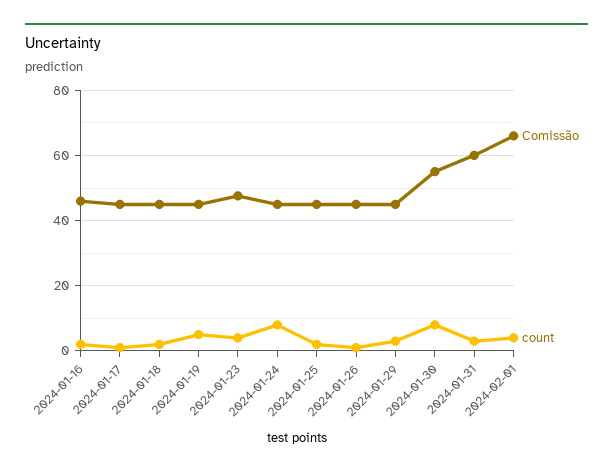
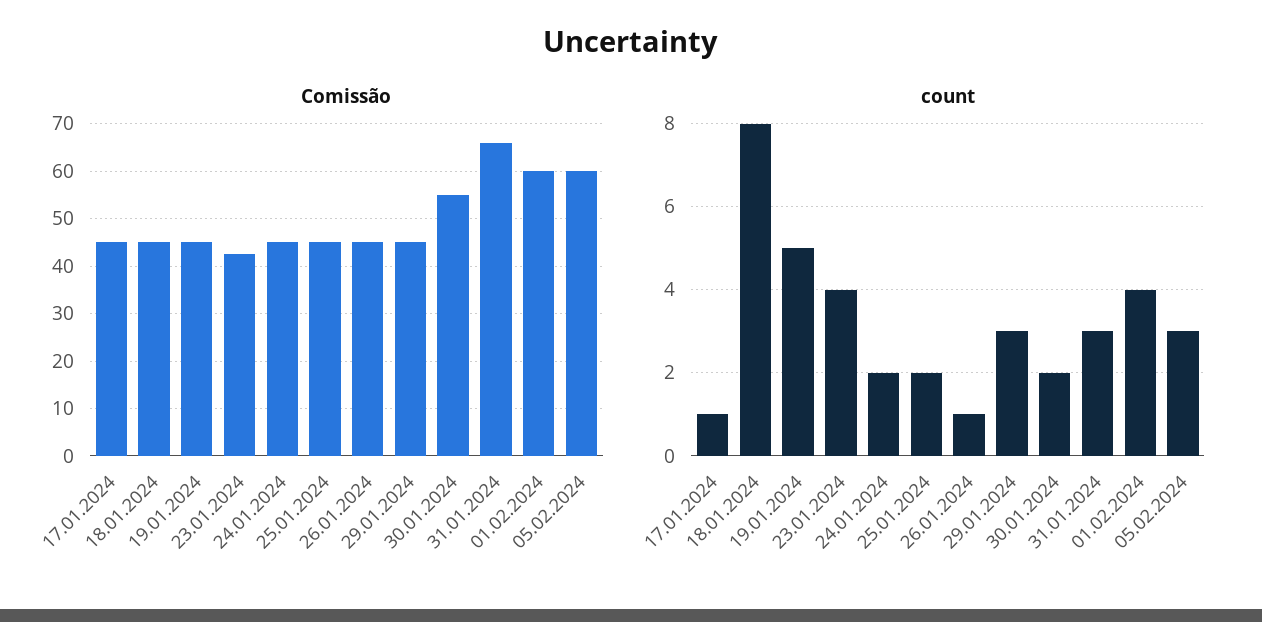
Comissão, 2024-01-16: 46 -> none
count, 2024-01-16: 2 -> none
count, 2024-01-18: 2 -> 8
Comissão, 2024-01-23: 48 -> 42
count, 2024-01-24: 8 -> 2
count, 2024-01-30: 8 -> 2
Comissão, 2024-01-31: 60 -> 66
Comissão, 2024-02-01: 66 -> 60
Comissão, 05.02.2024: none -> 60
count, 05.02.2024: none -> 3

